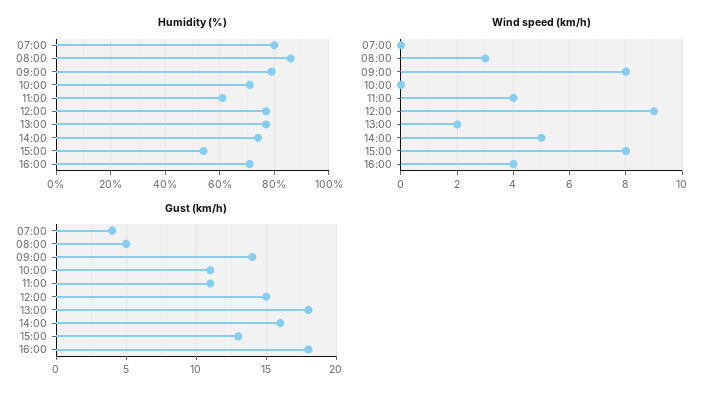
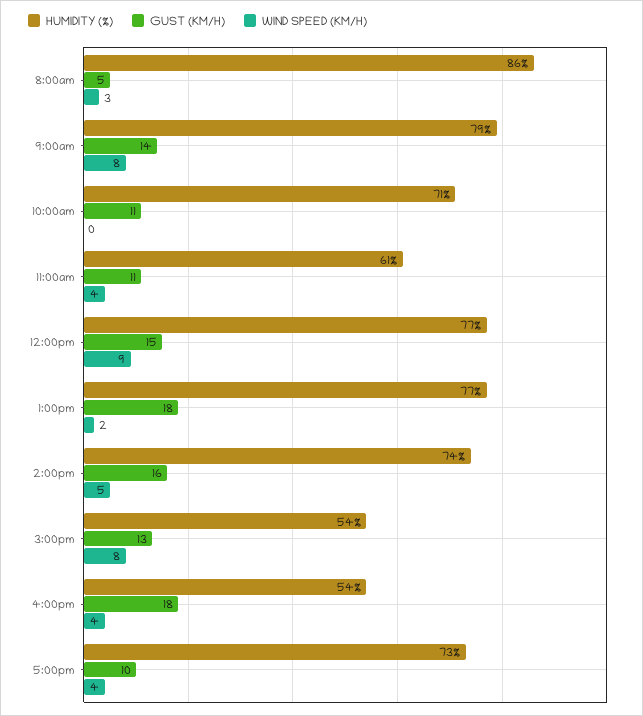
Humidity (%), 07:00: 80 -> none
Humidity (%), 16:00: 70 -> 54
Wind speed (km/h), 07:00: 0 -> none
Gust (km/h), 07:00: 4 -> none
Humidity (%), 5:00pm: none -> 73
Gust (km/h), 5:00pm: none -> 10
Wind speed (km/h), 5:00pm: none -> 4

